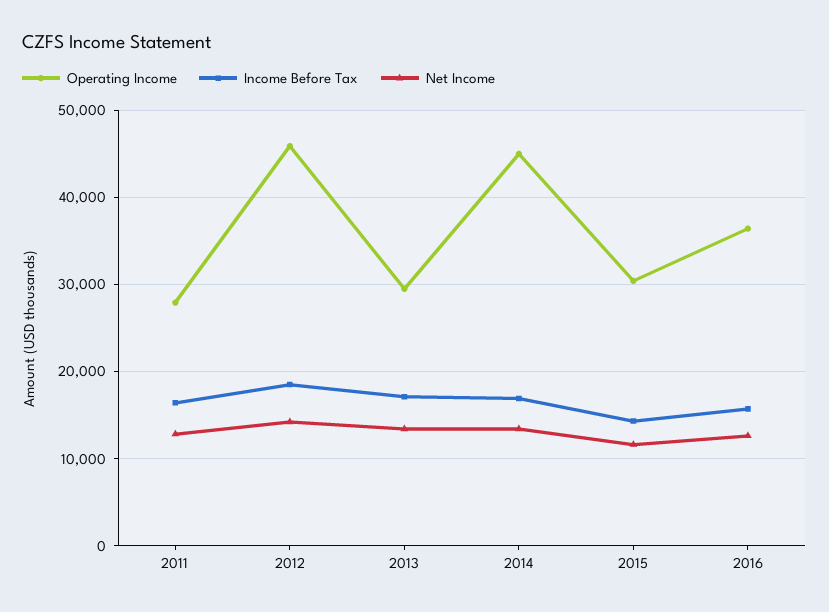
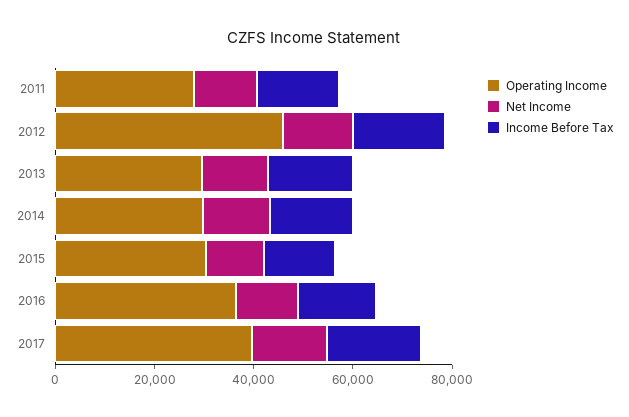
Operating Income, 2014: 45000 -> 30000
Operating Income, 2017: none -> 40000
Net Income, 2017: none -> 15000
Income Before Tax, 2017: none -> 20000

